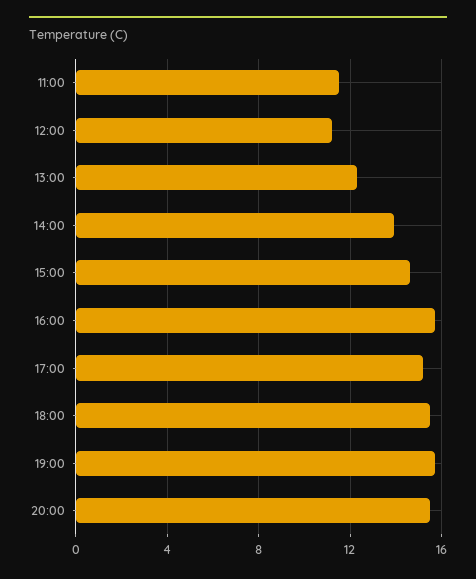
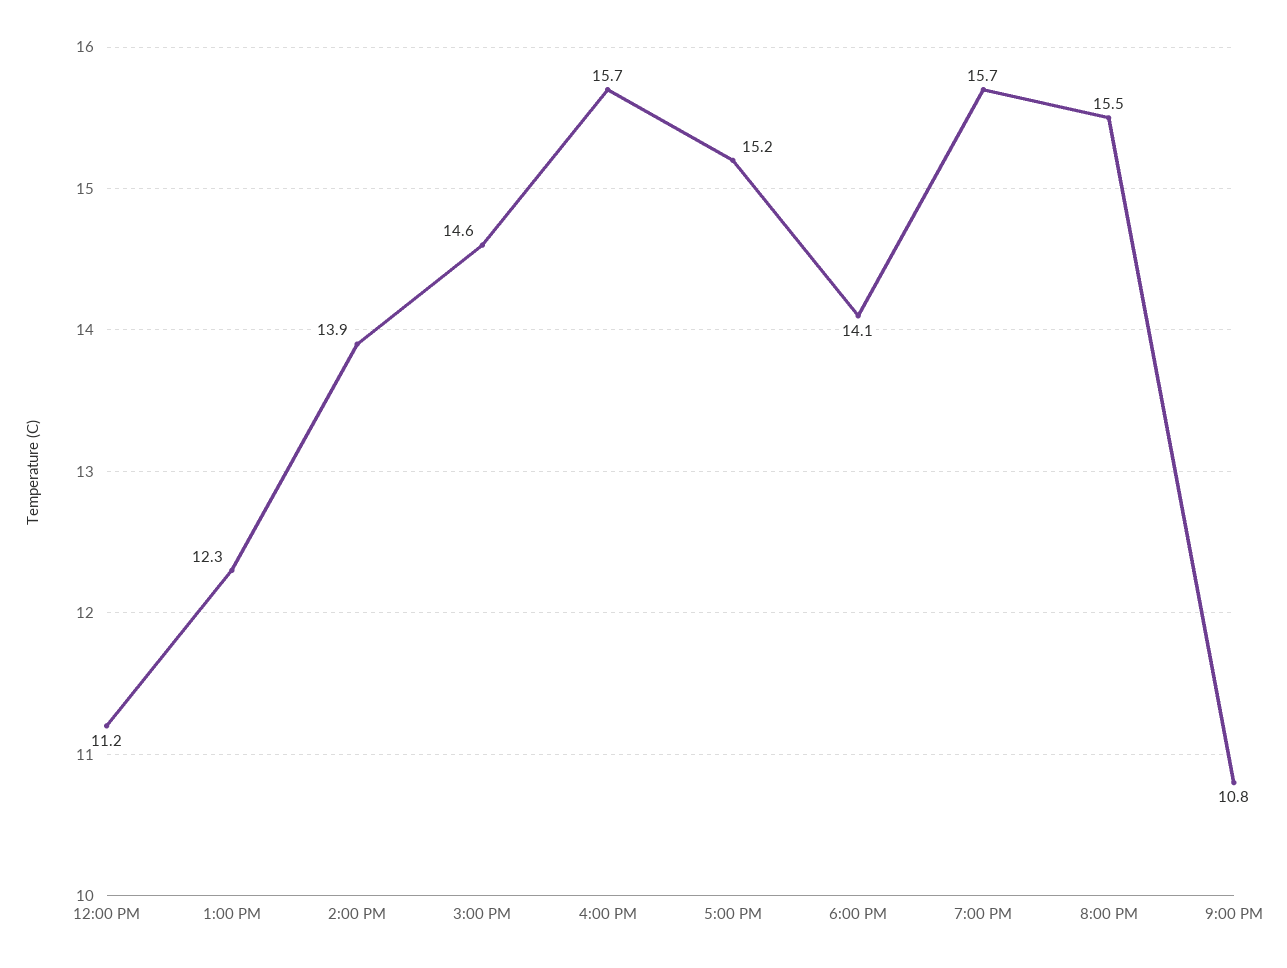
11:00: 11.5 -> none
18:00: 15.5 -> 14.1
9:00 PM: none -> 10.8

